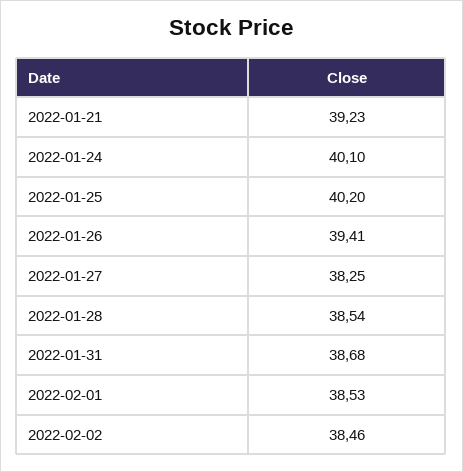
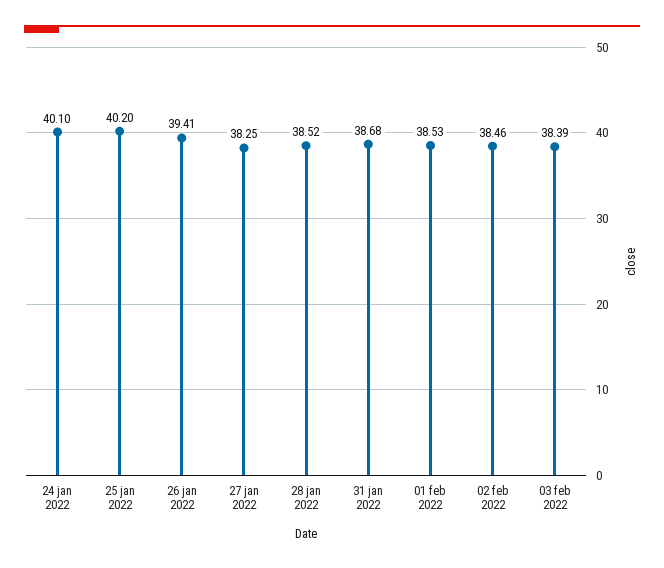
2022-01-21: 39.23 -> none
2022-01-28: 38.54 -> 38.52
03 feb 2022: none -> 38.39

